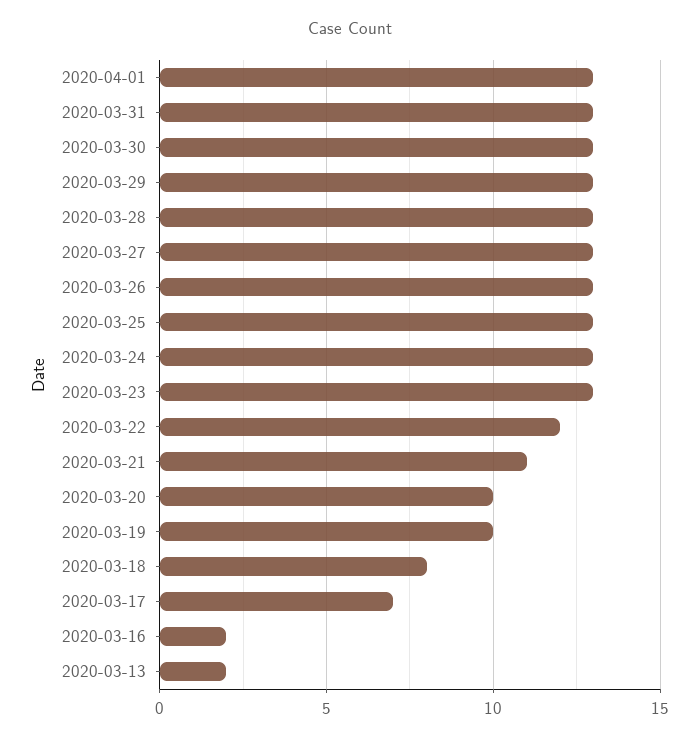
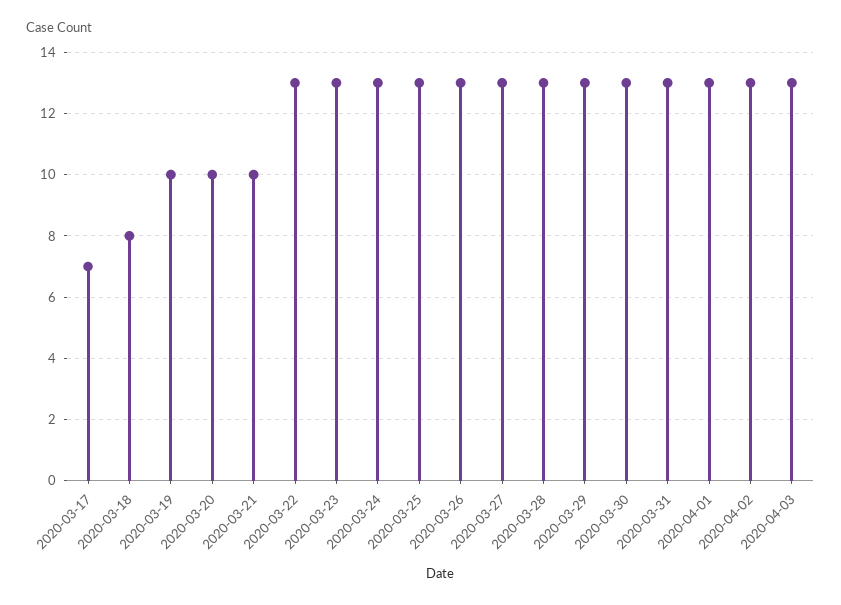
2020-03-22: 12 -> 13
2020-03-21: 11 -> 10
2020-03-16: 2 -> none
2020-03-13: 2 -> none
2020-04-02: none -> 13
2020-04-03: none -> 13

